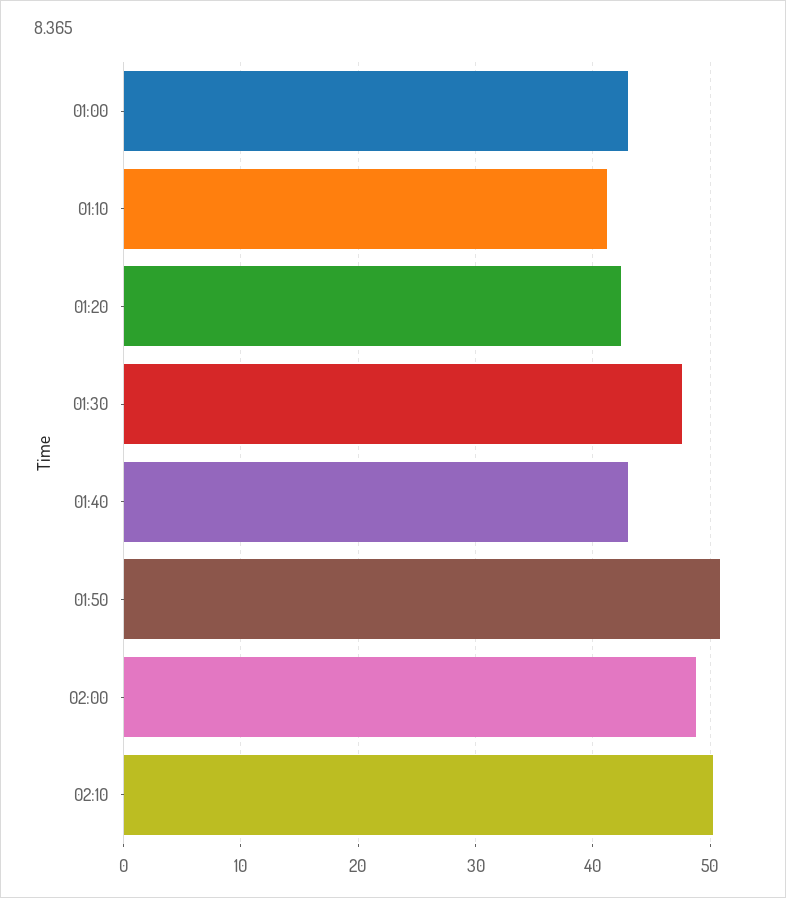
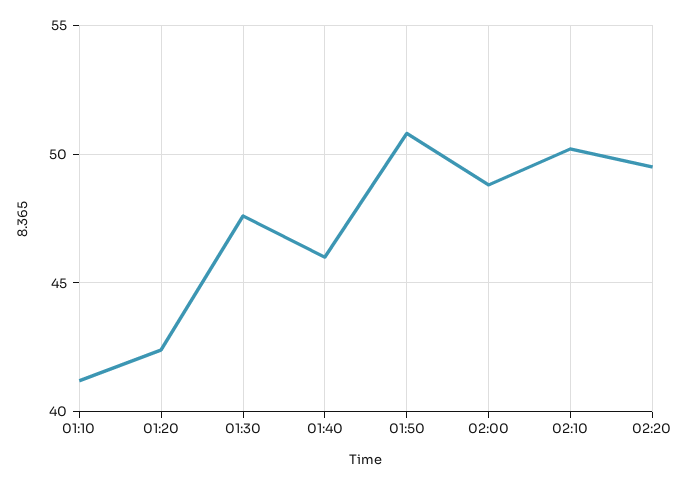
01:00: 43 -> none
01:40: 43 -> 46
02:20: none -> 49.5

